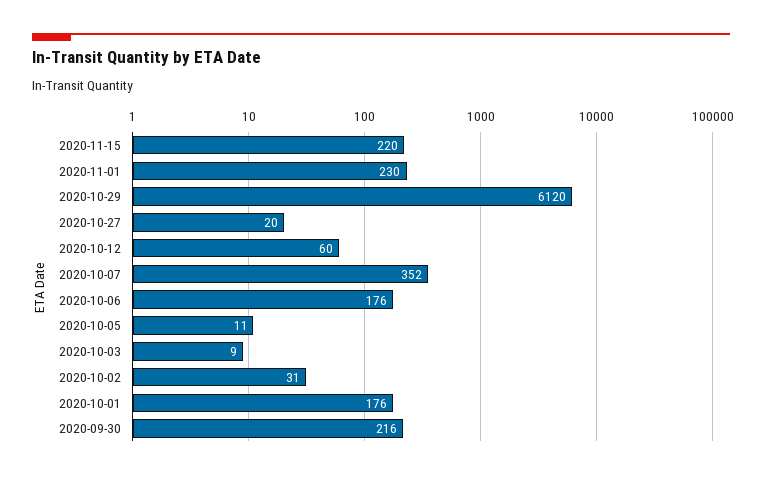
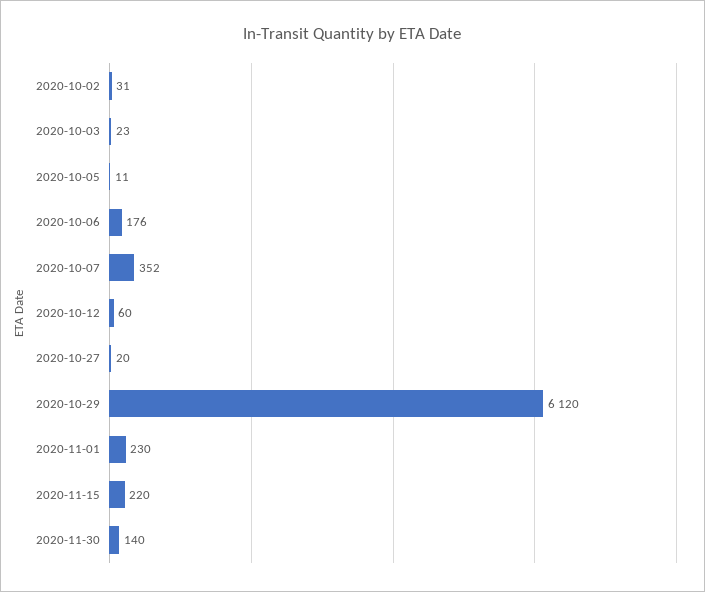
2020-10-03: 9 -> 23
2020-10-01: 176 -> none
2020-09-30: 216 -> none
2020-11-30: none -> 140

